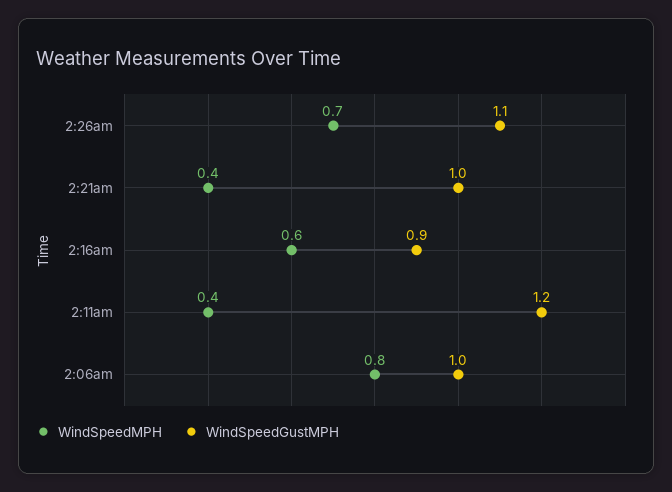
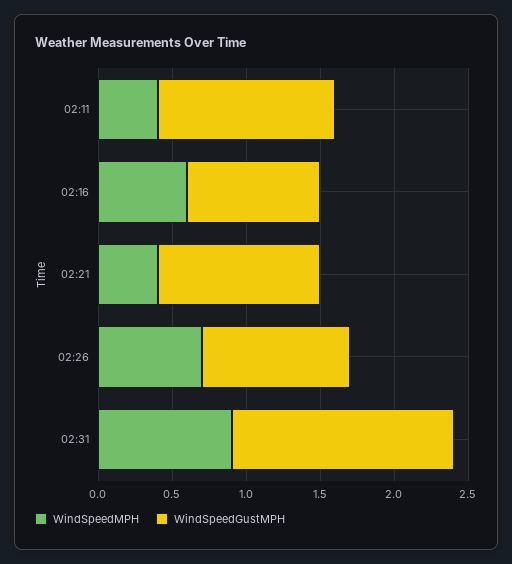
WindSpeedGustMPH, 2:26am: 1.1 -> 1
WindSpeedGustMPH, 2:21am: 1 -> 1.1
WindSpeedMPH, 2:06am: 0.8 -> none
WindSpeedGustMPH, 2:06am: 1 -> none
WindSpeedMPH, 02:31: none -> 0.9
WindSpeedGustMPH, 02:31: none -> 1.5

